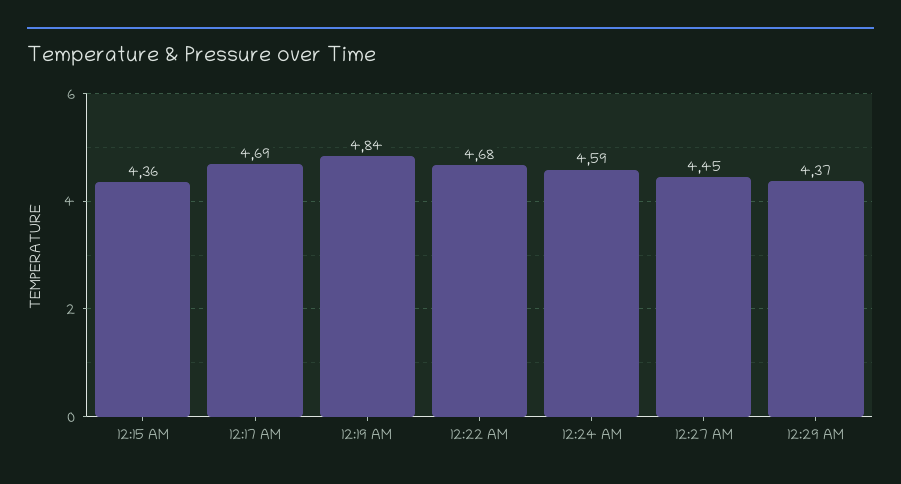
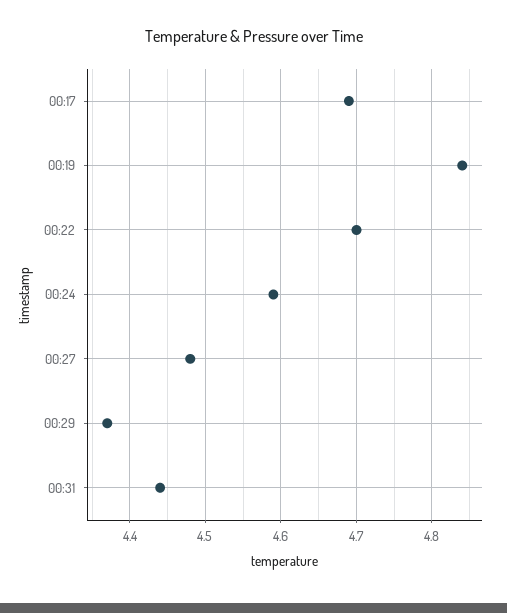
12:15 AM: 4.36 -> none
12:22 AM: 4.68 -> 4.7
12:27 AM: 4.45 -> 4.48
00:31: none -> 4.44

